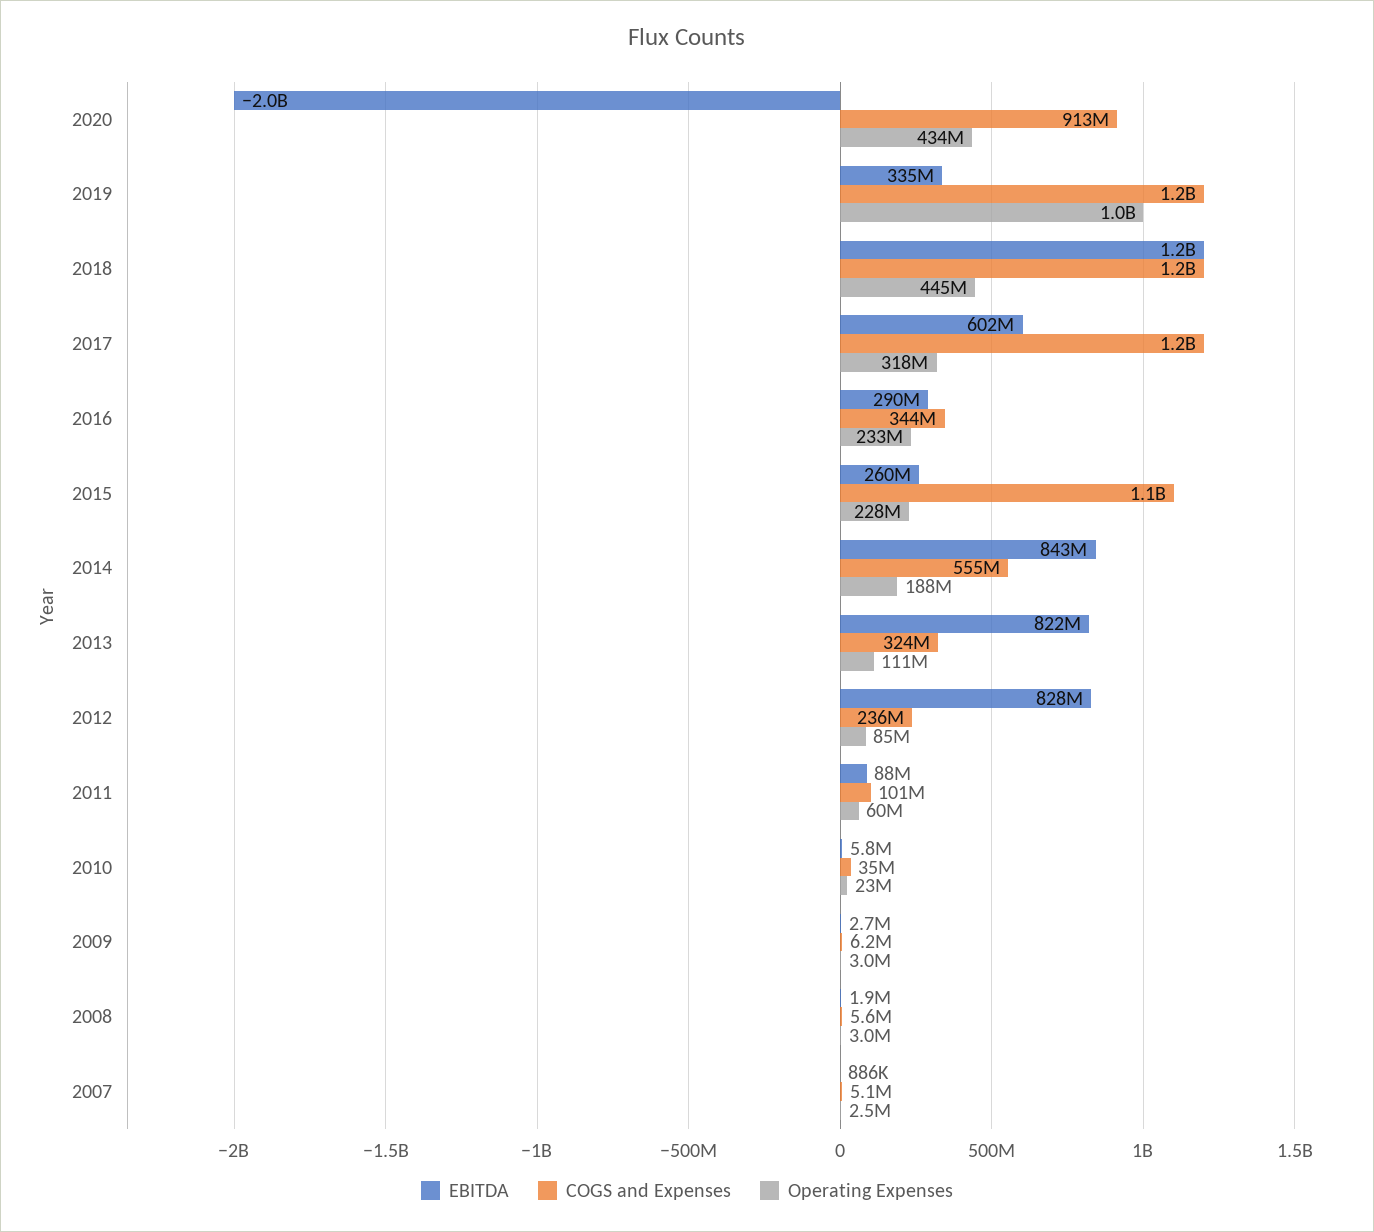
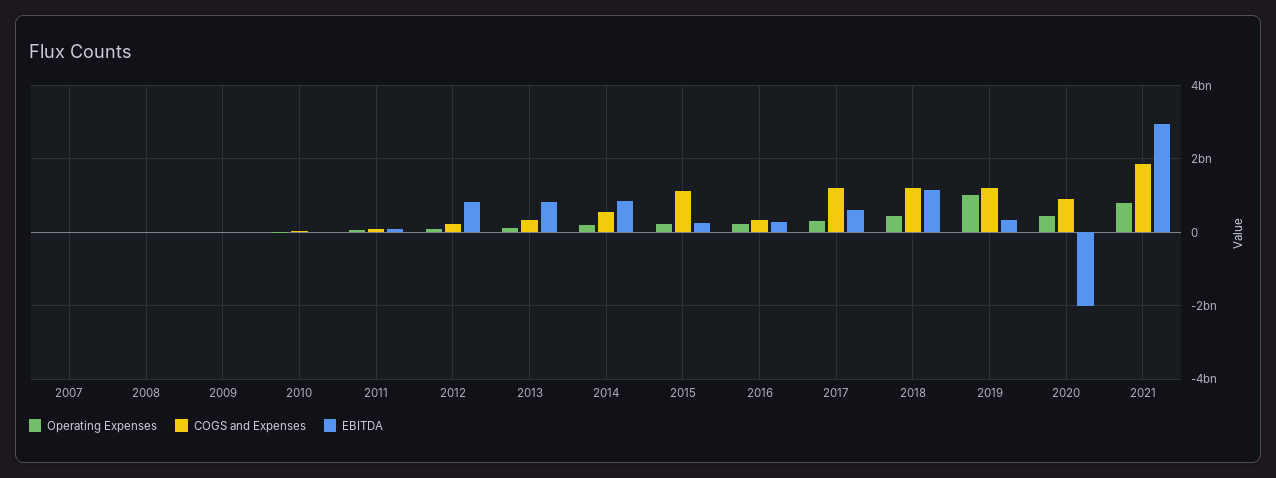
Operating Expenses, 2021: none -> 800000000
COGS and Expenses, 2021: none -> 1800000000
EBITDA, 2021: none -> 3000000000

